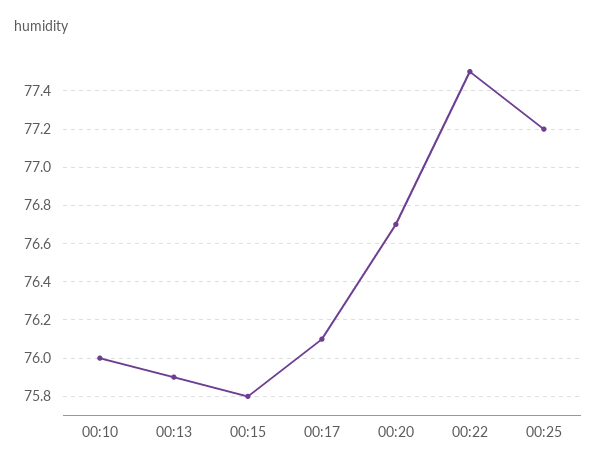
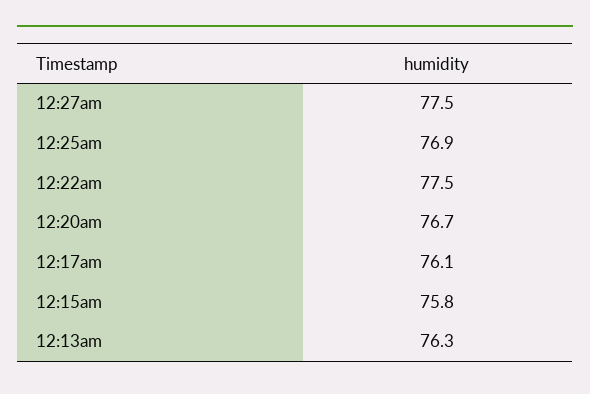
00:10: 76 -> none
00:13: 75.9 -> 76.3
00:25: 77.2 -> 76.9
12:27am: none -> 77.5

